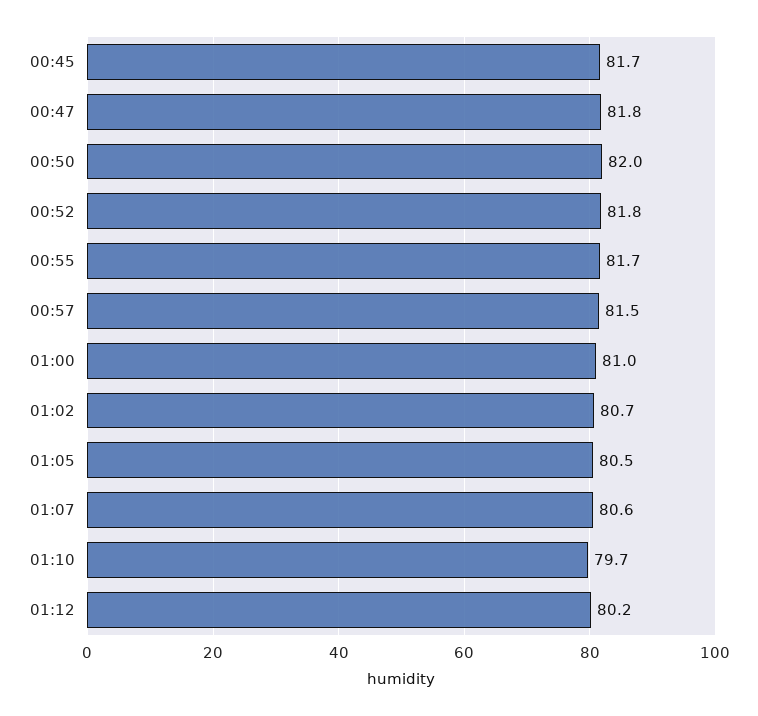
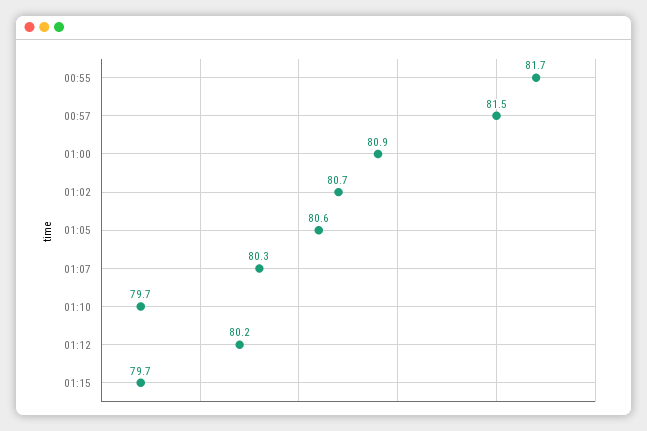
00:45: 81.7 -> none
00:47: 81.8 -> none
00:50: 82 -> none
00:52: 81.8 -> none
01:00: 81 -> 80.9
01:05: 80.5 -> 80.6
01:07: 80.6 -> 80.3
01:15: none -> 79.7

